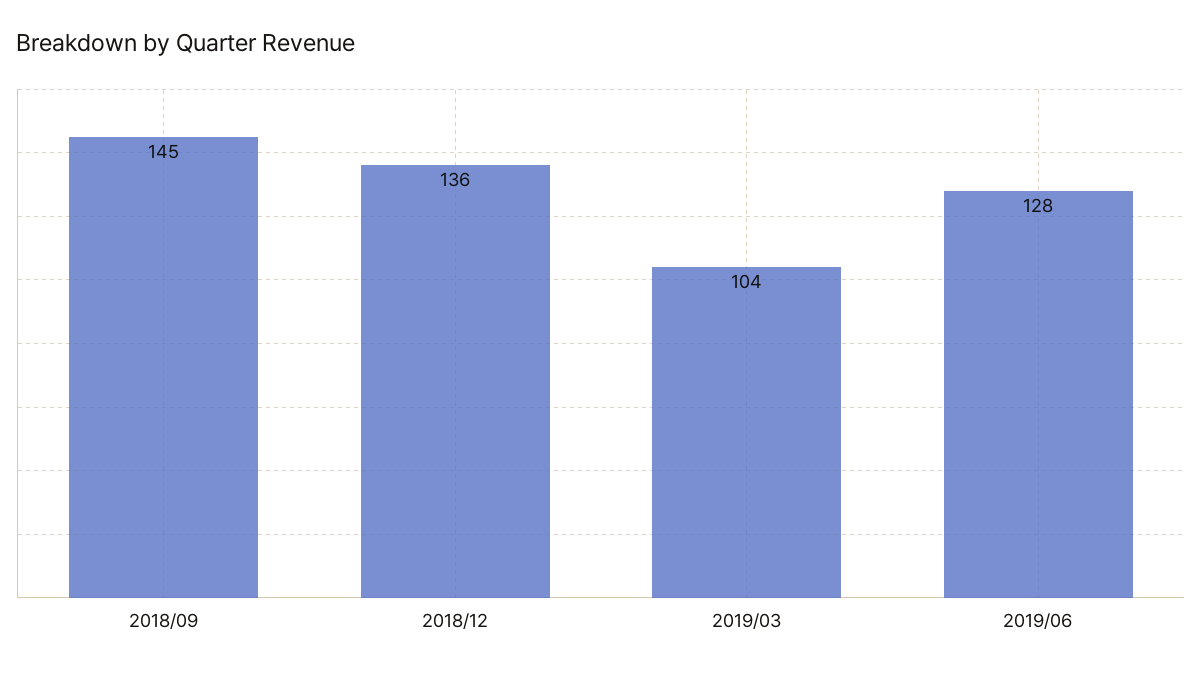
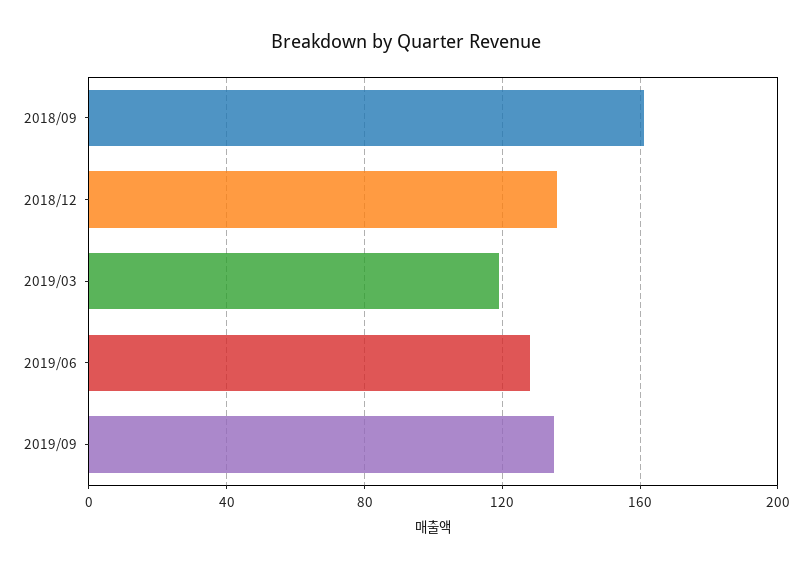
2018/09: 145 -> 160
2019/03: 104 -> 120
2019/09: none -> 135

